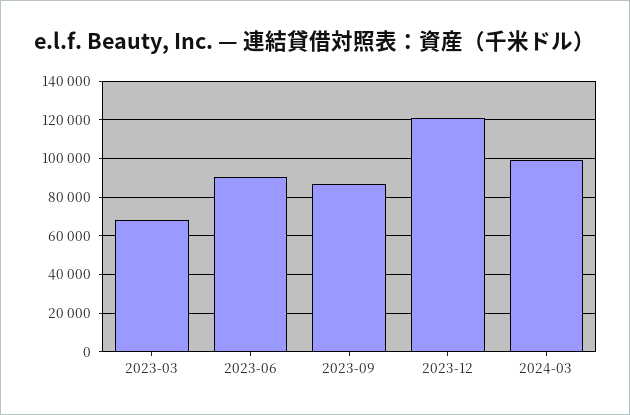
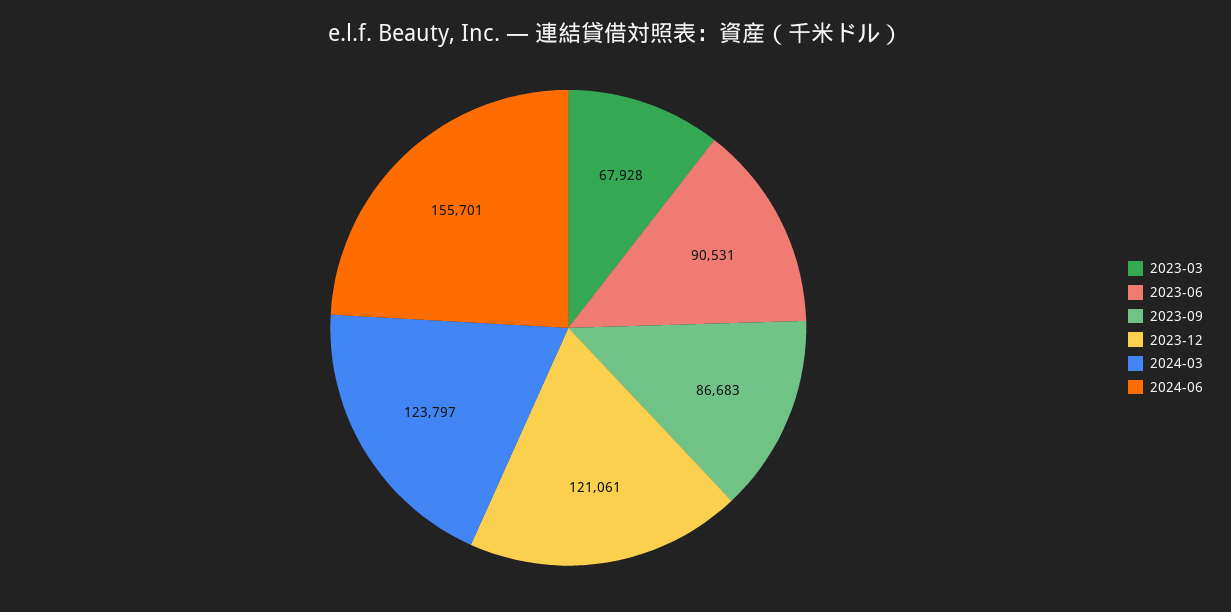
2024-03: 100000 -> 123797
2024-06: none -> 155701

